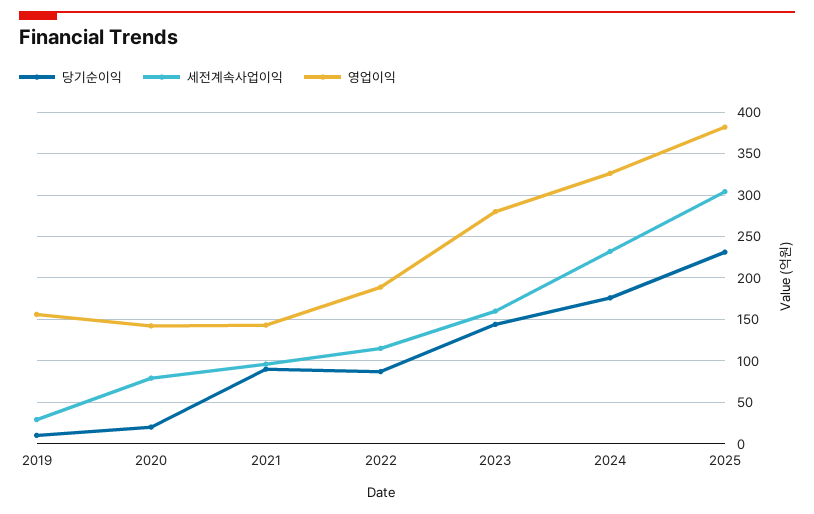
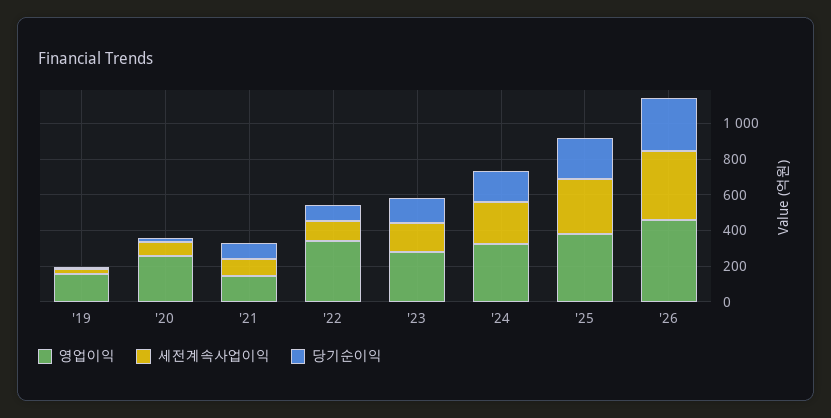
영업이익, 2020: 140 -> 250
영업이익, 2022: 190 -> 350
영업이익, '26: none -> 450
세전계속사업이익, '26: none -> 400
당기순이익, '26: none -> 300

